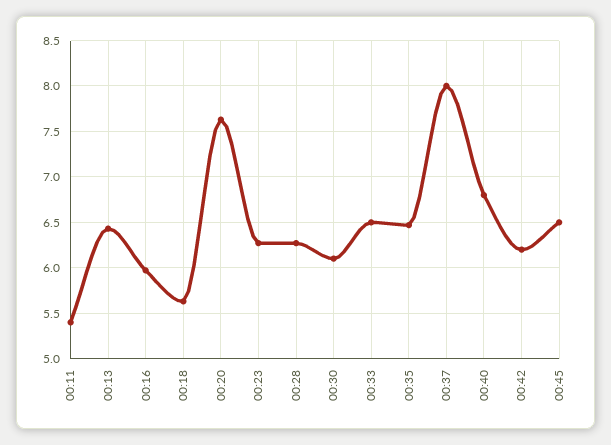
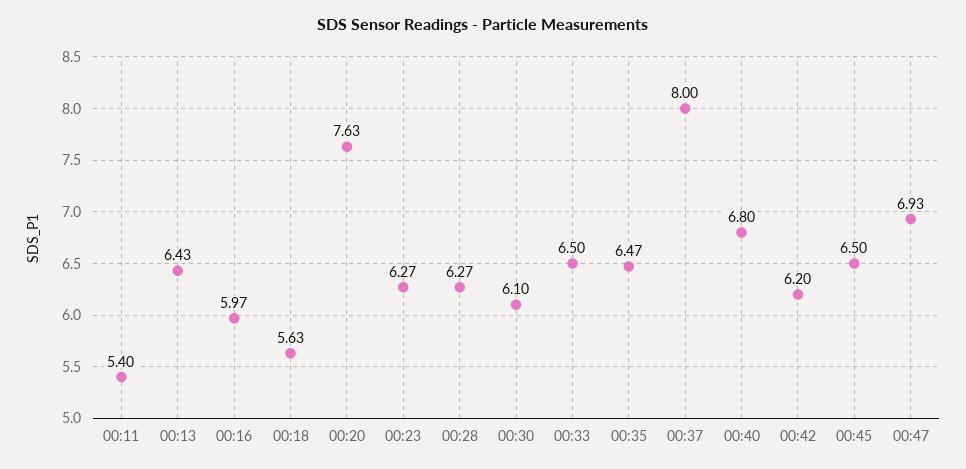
00:47: none -> 6.93

